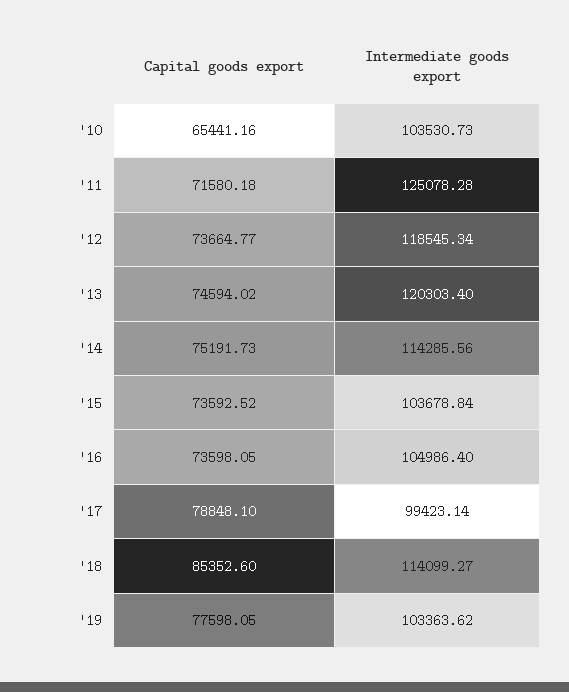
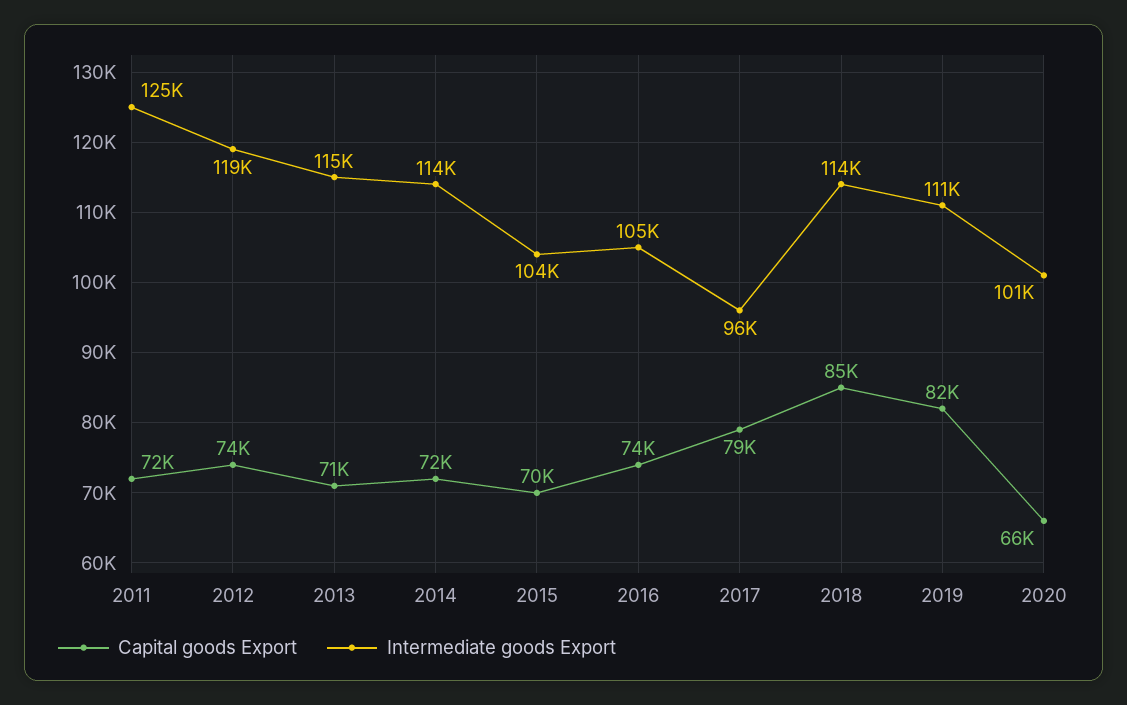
Capital goods export, '10: 65441.16 -> none
Intermediate goods export, '10: 103530.73 -> none
Capital goods export, '13: 74594.02 -> 71000
Intermediate goods export, '13: 120303.4 -> 115000
Capital goods export, '14: 75191.73 -> 72000
Capital goods export, '15: 73592.52 -> 70000
Intermediate goods export, '17: 99423.14 -> 96000
Capital goods export, '19: 77598.05 -> 82000
Intermediate goods export, '19: 103363.62 -> 111000
Capital goods export, 2020: none -> 66000
Intermediate goods export, 2020: none -> 101000

